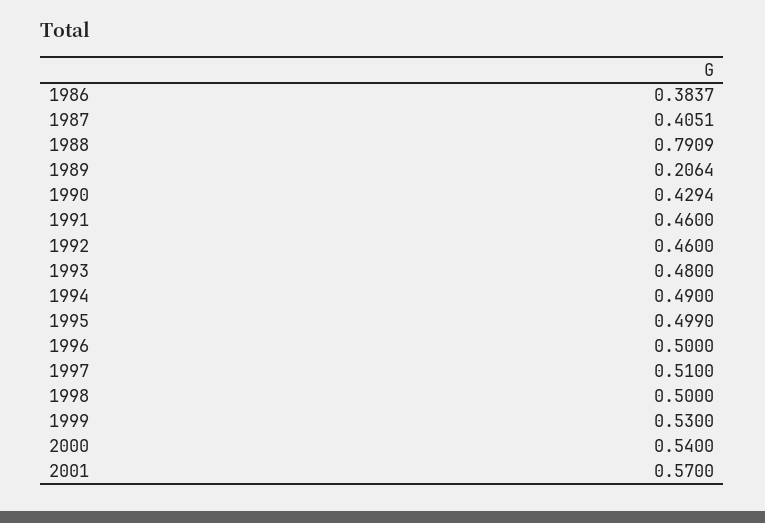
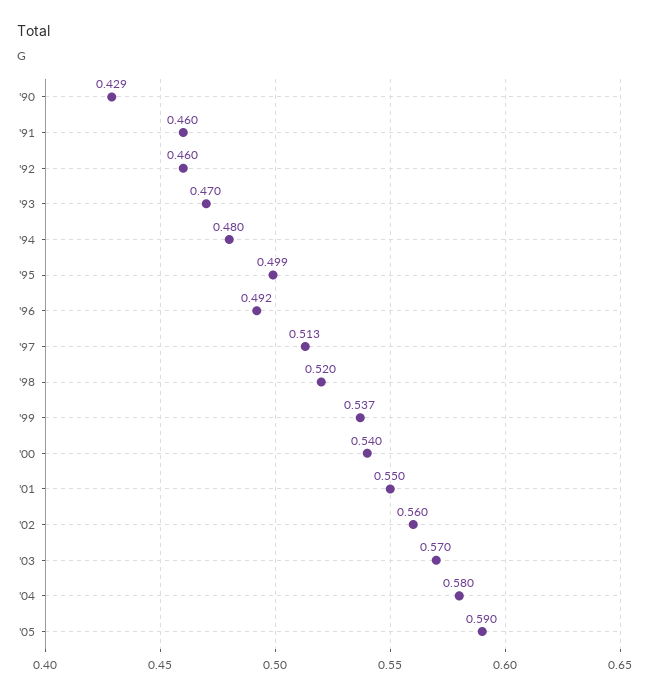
1986: 0.3837 -> none
1987: 0.4051 -> none
1988: 0.7909 -> none
1989: 0.2064 -> none
1993: 0.48 -> 0.47
1994: 0.49 -> 0.48
1996: 0.5 -> 0.492
1997: 0.51 -> 0.513
1998: 0.5 -> 0.52
1999: 0.53 -> 0.537
2001: 0.57 -> 0.55
'02: none -> 0.56
'03: none -> 0.57
'04: none -> 0.58
'05: none -> 0.59

